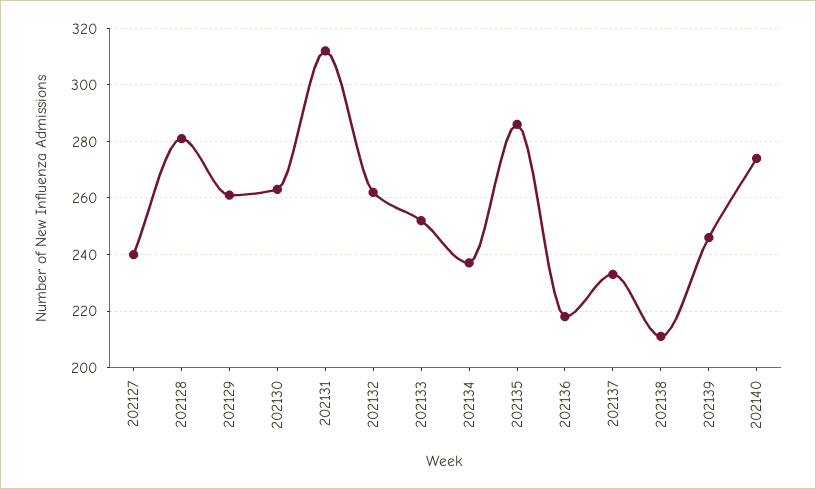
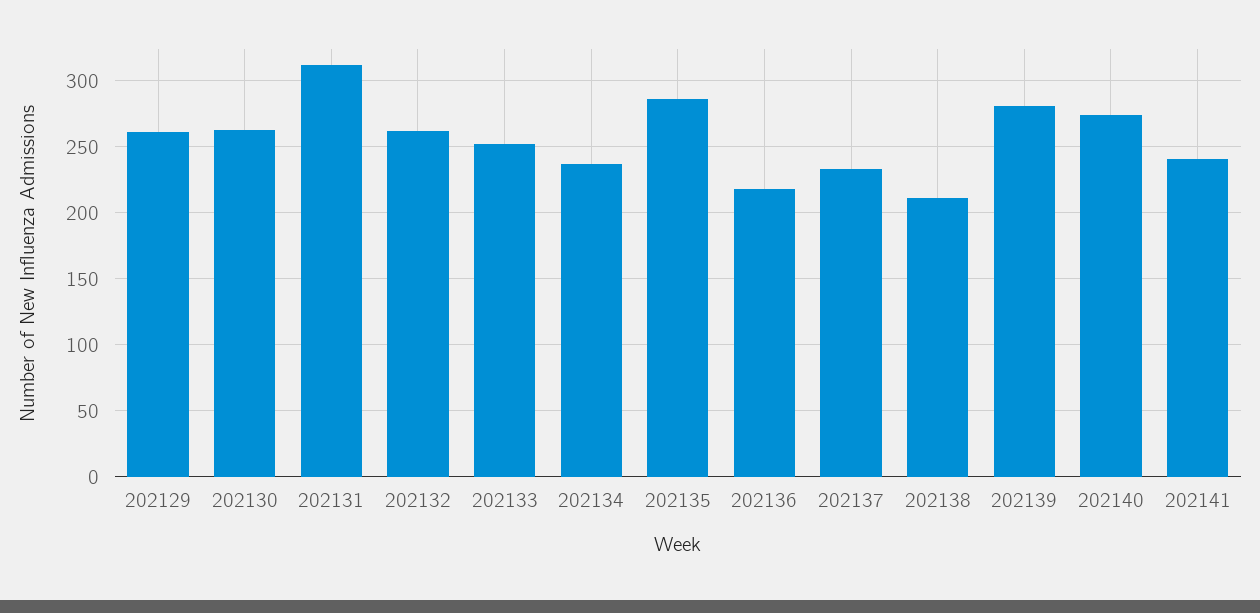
202127: 240 -> none
202128: 280 -> none
202139: 245 -> 280
202141: none -> 240

